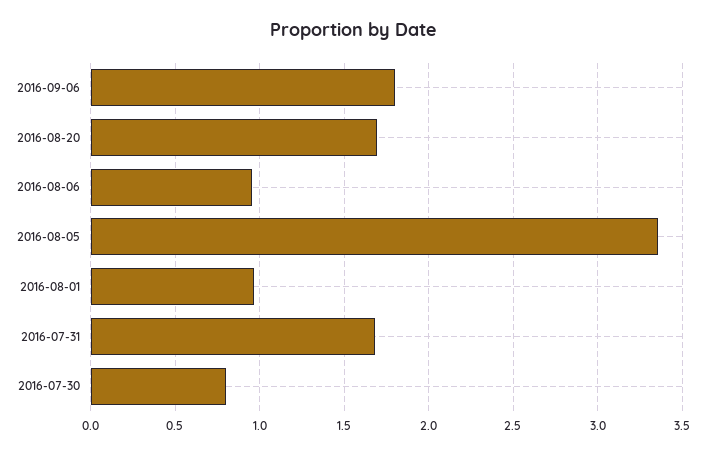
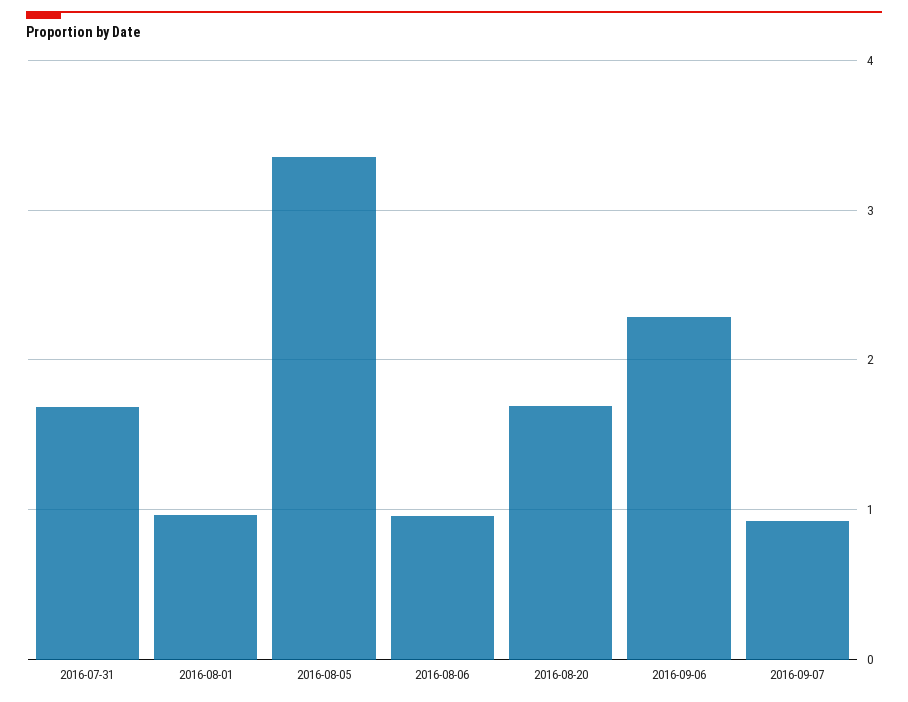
2016-09-06: 1.8 -> 2.3
2016-07-30: 0.8 -> none
2016-09-07: none -> 0.9

